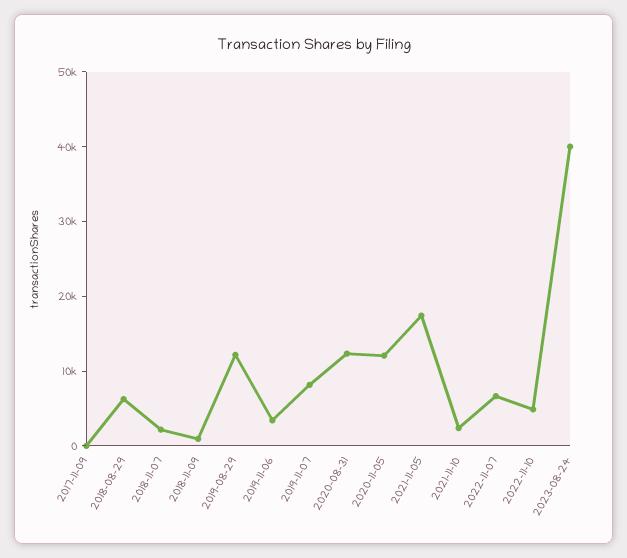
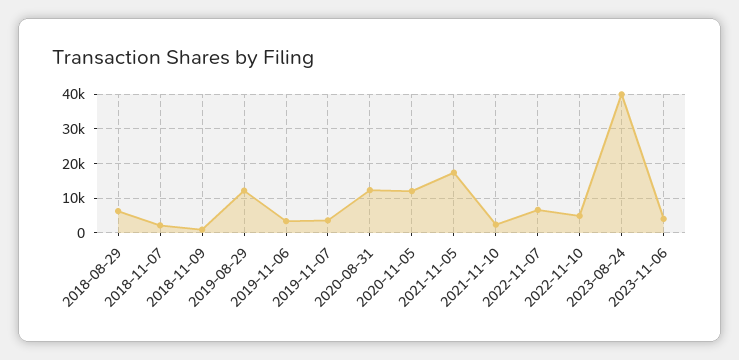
2017-11-09: 0 -> none
2019-11-07: 8000 -> 4000
2023-11-06: none -> 4000

